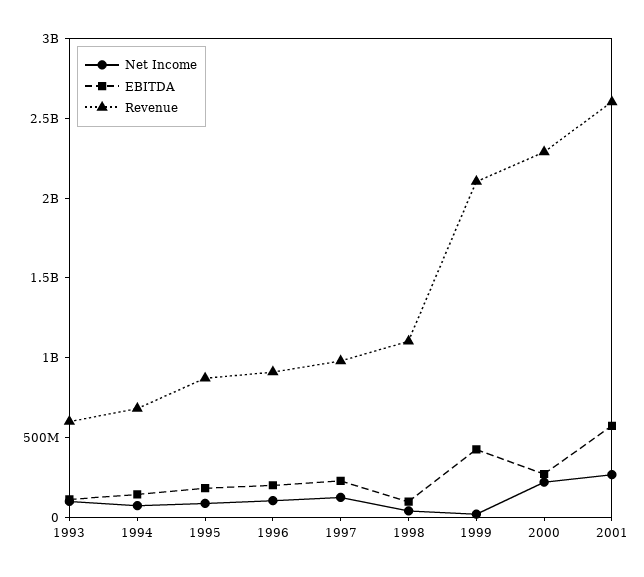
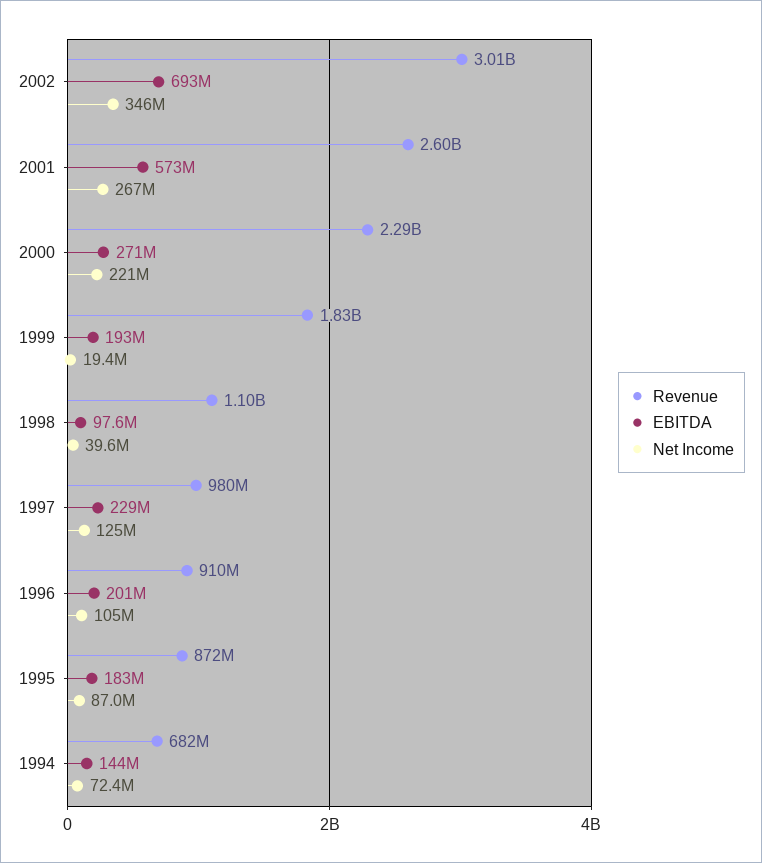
Net Income, 1993: 100000000 -> none
EBITDA, 1993: 100000000 -> none
Revenue, 1993: 600000000 -> none
EBITDA, 1999: 400000000 -> 193000000
Revenue, 1999: 2100000000 -> 1830000000
Revenue, 2002: none -> 3010000000
EBITDA, 2002: none -> 693000000
Net Income, 2002: none -> 346000000

